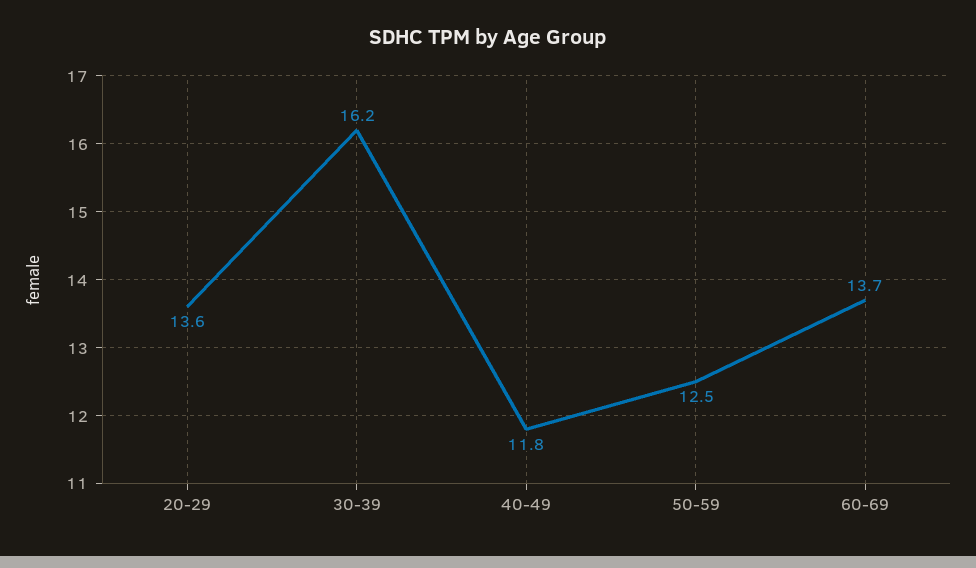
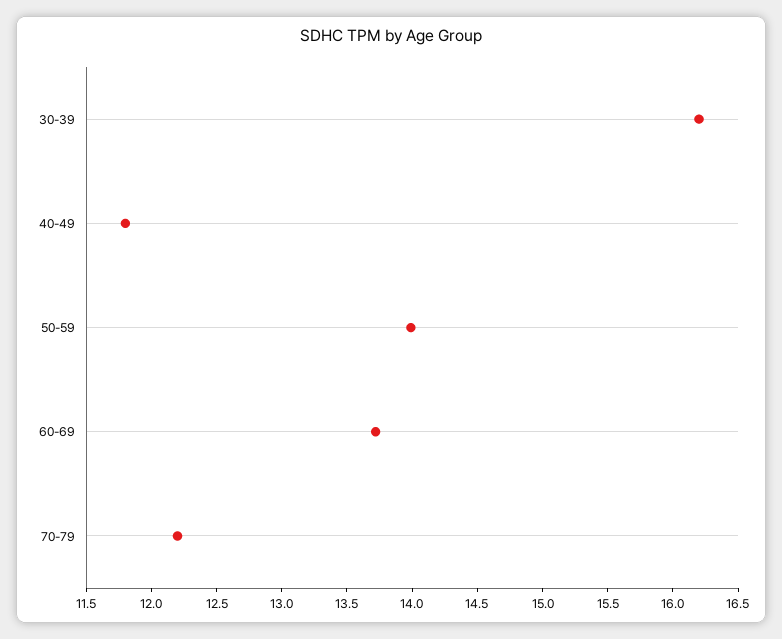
20-29: 13.6 -> none
50-59: 12.5 -> 14
70-79: none -> 12.2

